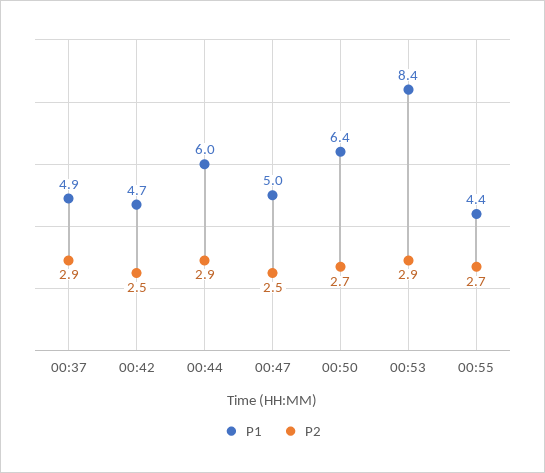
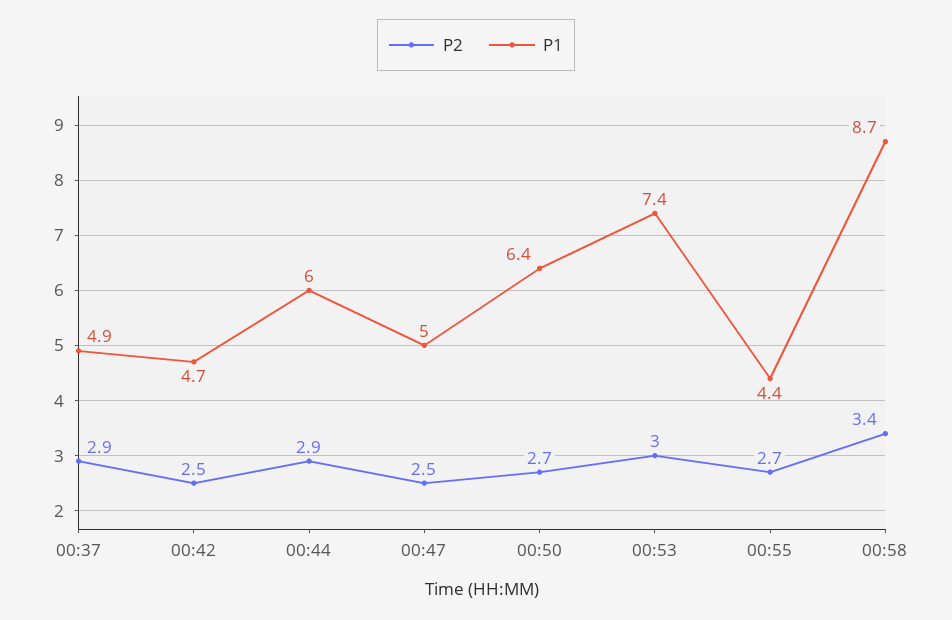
P1, 00:53: 8.4 -> 7.4
P2, 00:53: 2.9 -> 3
P2, 00:58: none -> 3.4
P1, 00:58: none -> 8.7

